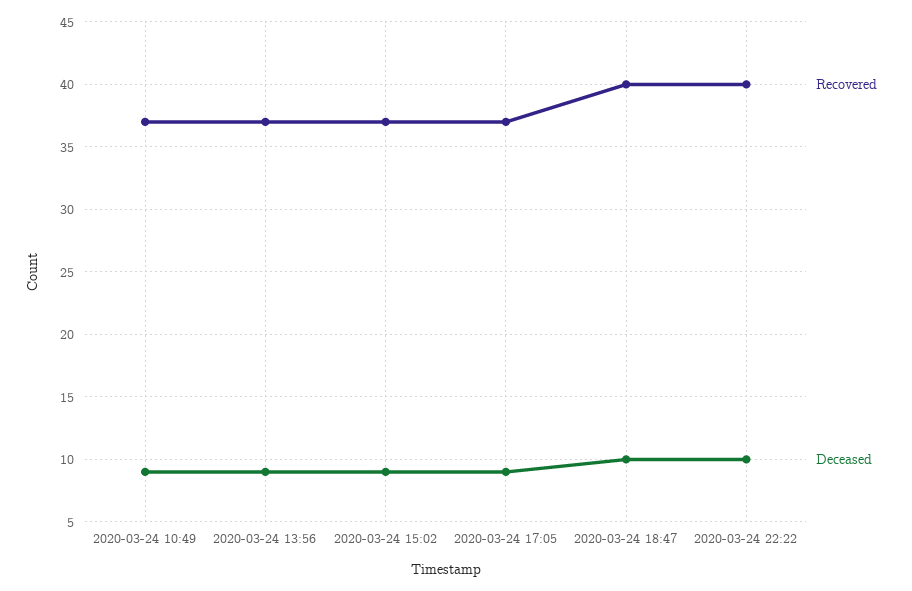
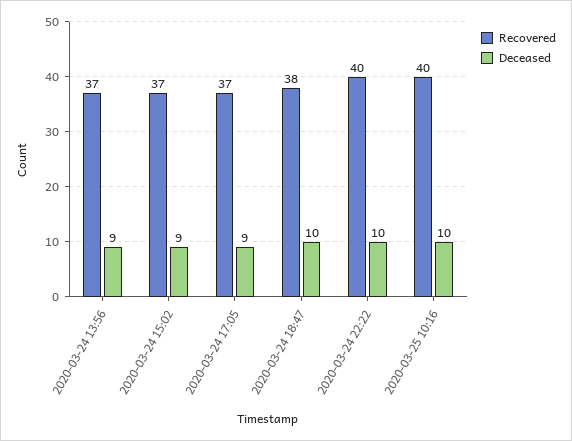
Recovered, 2020-03-24 10:49: 37 -> none
Deceased, 2020-03-24 10:49: 9 -> none
Recovered, 2020-03-24 18:47: 40 -> 38
Recovered, 2020-03-25 10:16: none -> 40
Deceased, 2020-03-25 10:16: none -> 10

